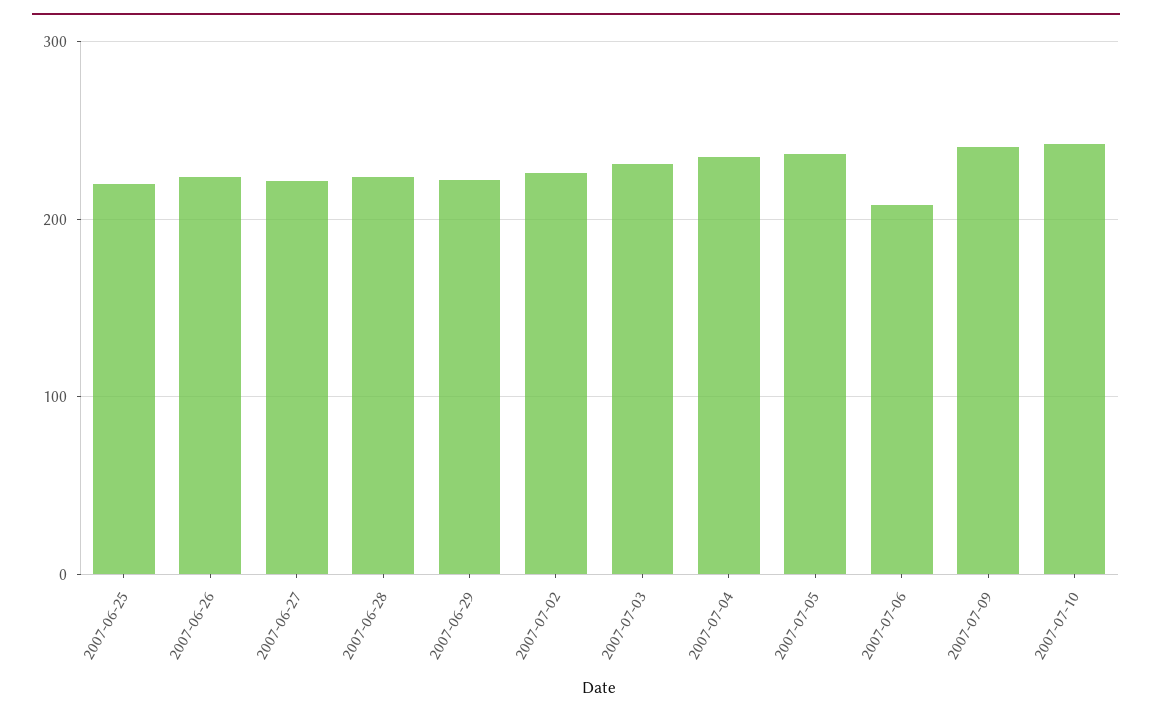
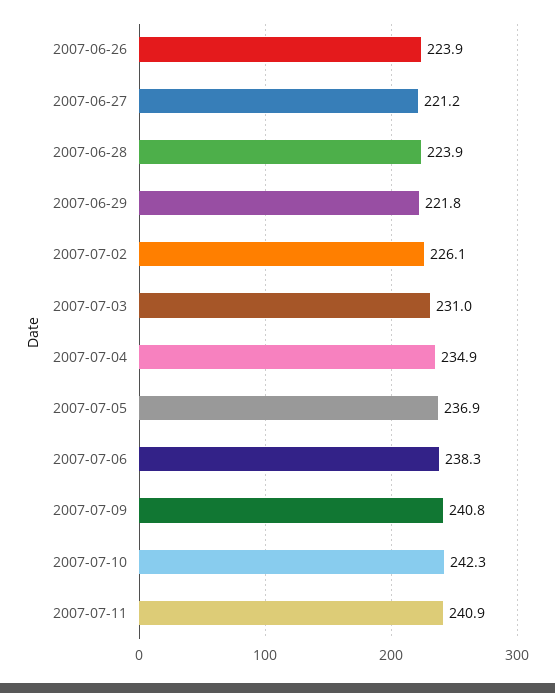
2007-06-25: 220 -> none
2007-07-06: 210 -> 238.3
2007-07-11: none -> 240.9

